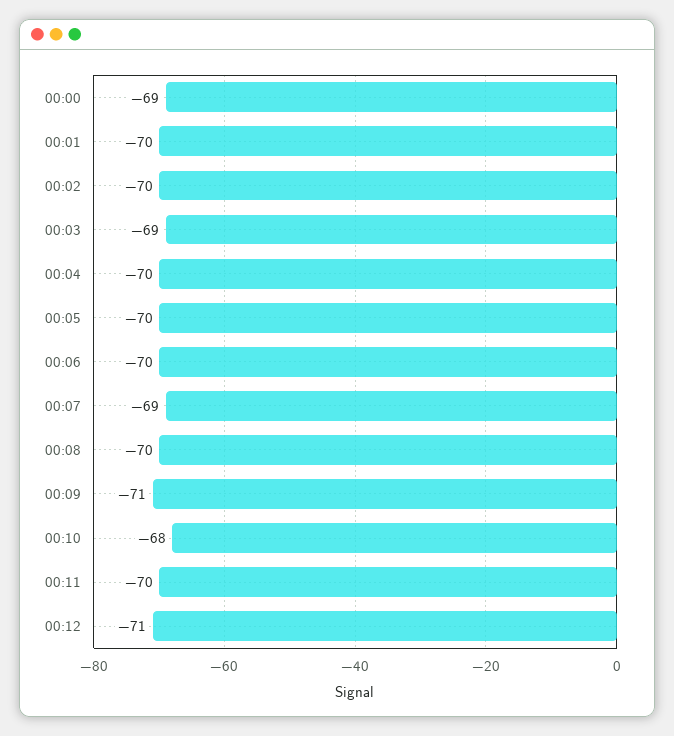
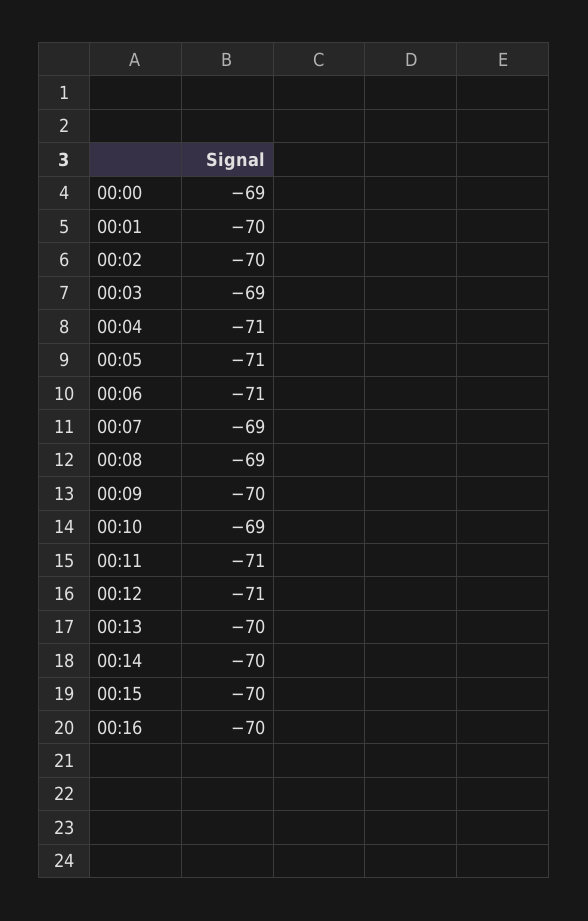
00:04: -70 -> -71
00:05: -70 -> -71
00:06: -70 -> -71
00:08: -70 -> -69
00:09: -71 -> -70
00:10: -68 -> -69
00:11: -70 -> -71
00:13: none -> -70
00:14: none -> -70
00:15: none -> -70
00:16: none -> -70

